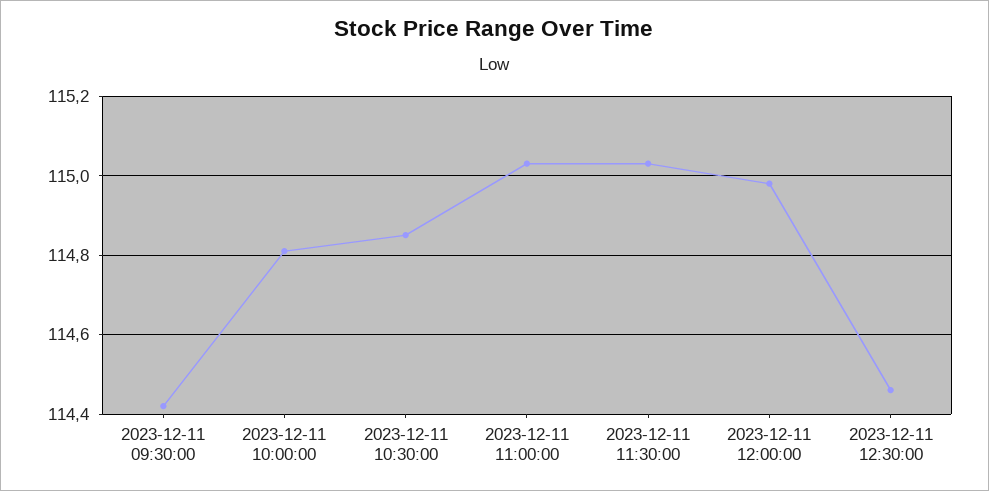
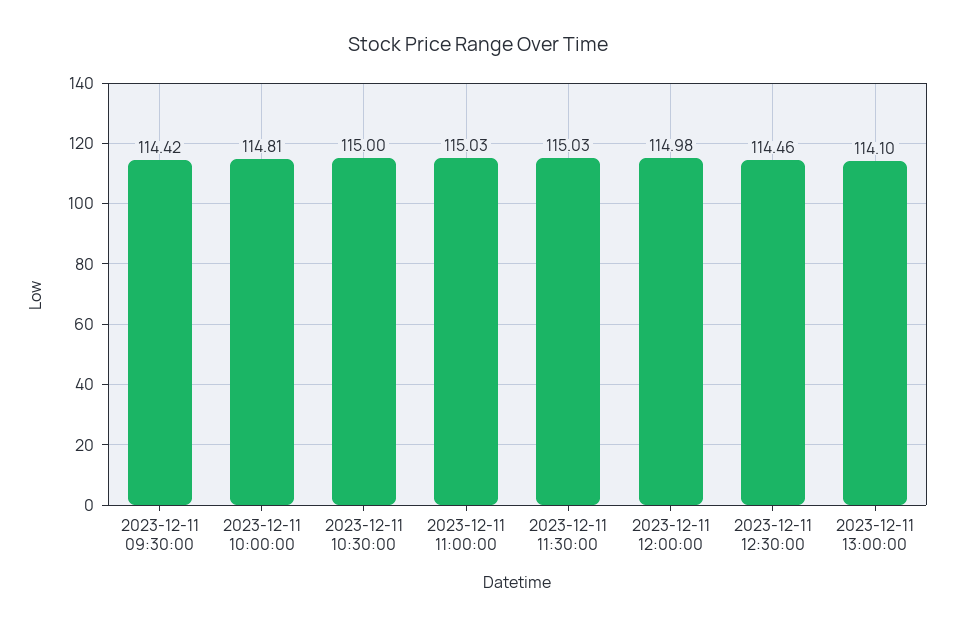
2023-12-11 10:30:00: 114.85 -> 115
2023-12-11 13:00:00: none -> 114.1

